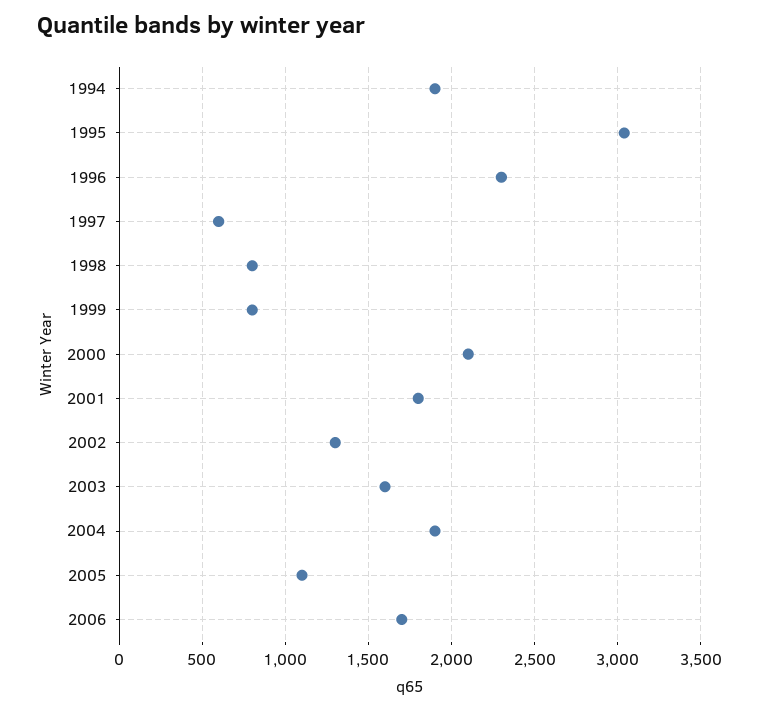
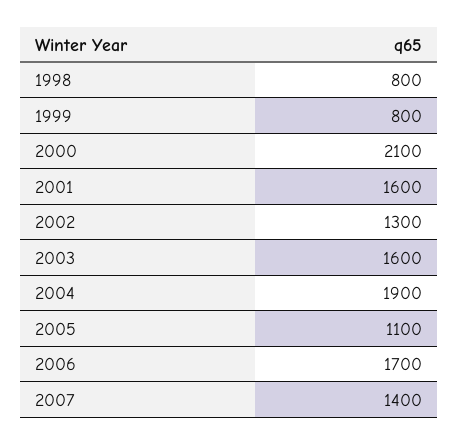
1994: 1900 -> none
1995: 3050 -> none
1996: 2300 -> none
1997: 600 -> none
2001: 1800 -> 1600
2007: none -> 1400

